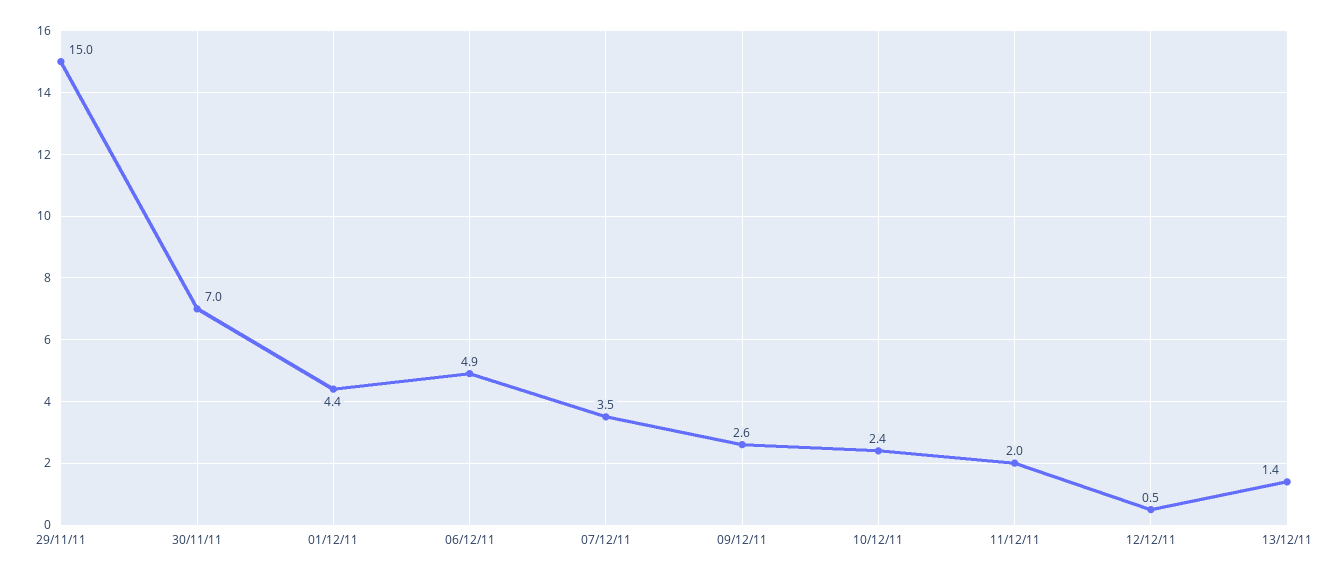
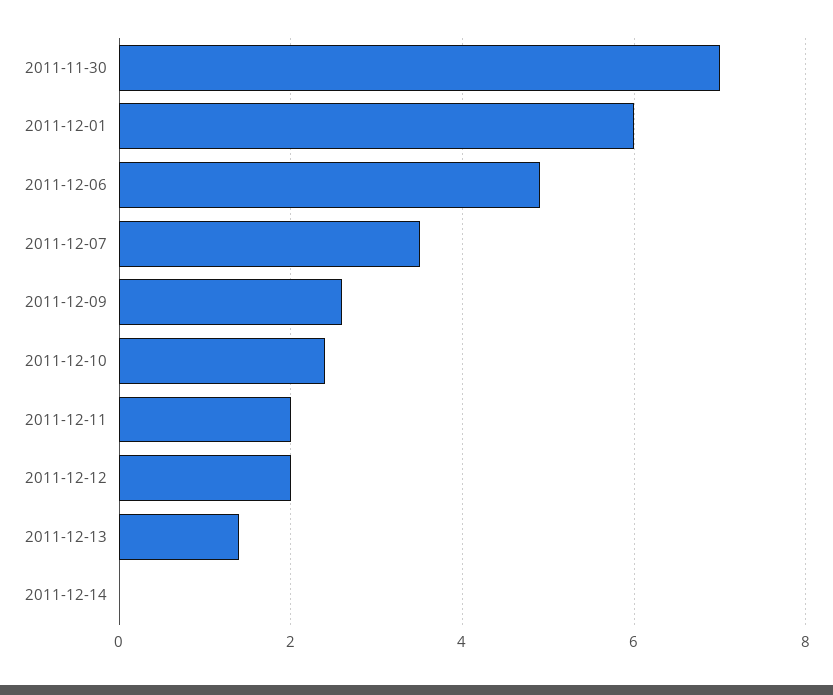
29/11/11: 15 -> none
01/12/11: 4.4 -> 6
12/12/11: 0.5 -> 2
2011-12-14: none -> 0

